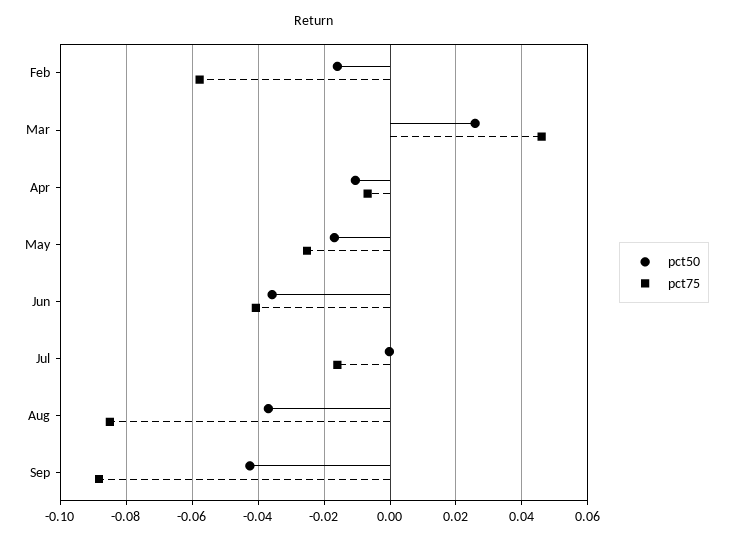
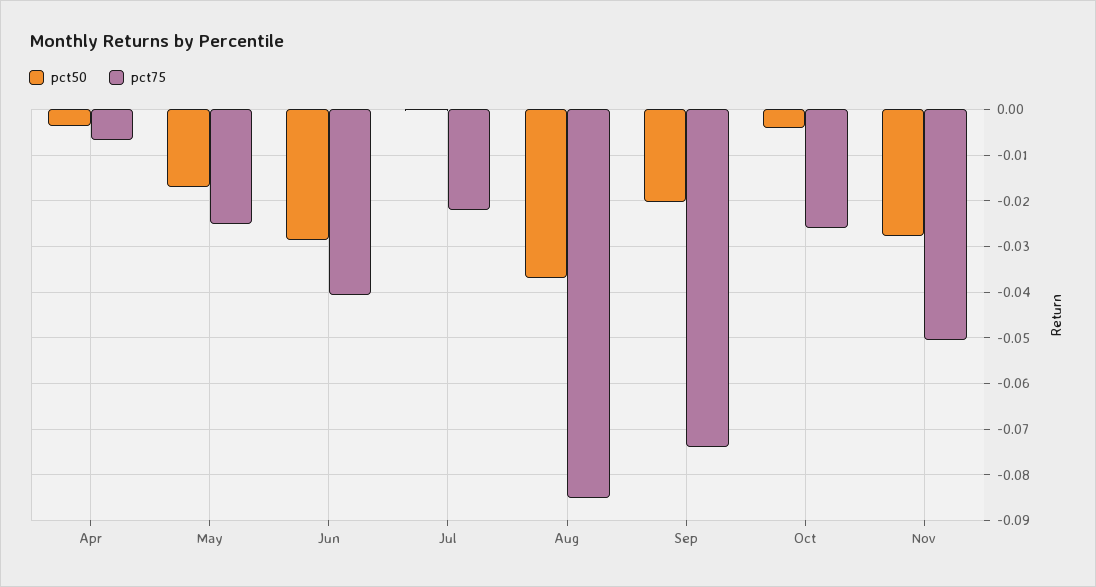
pct50, Feb: -0.016 -> none
pct75, Feb: -0.058 -> none
pct50, Mar: 0.026 -> none
pct75, Mar: 0.046 -> none
pct50, Apr: -0.01 -> -0.004
pct50, Jun: -0.036 -> -0.028
pct75, Jul: -0.016 -> -0.022
pct50, Sep: -0.042 -> -0.02
pct75, Sep: -0.088 -> -0.074
pct50, Oct: none -> -0.004
pct75, Oct: none -> -0.026
pct50, Nov: none -> -0.028
pct75, Nov: none -> -0.05

